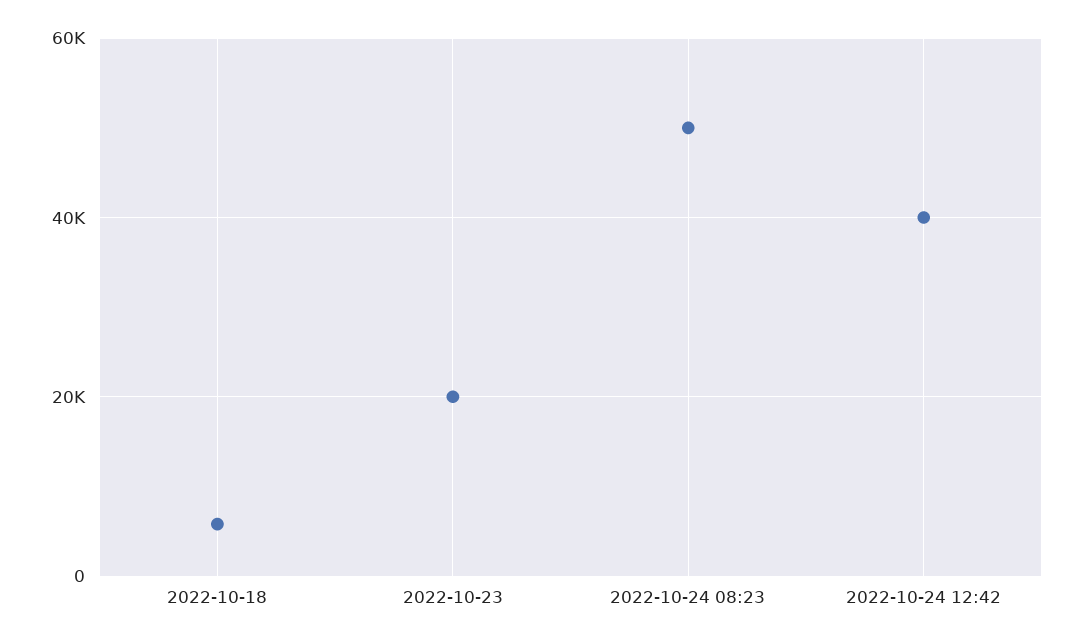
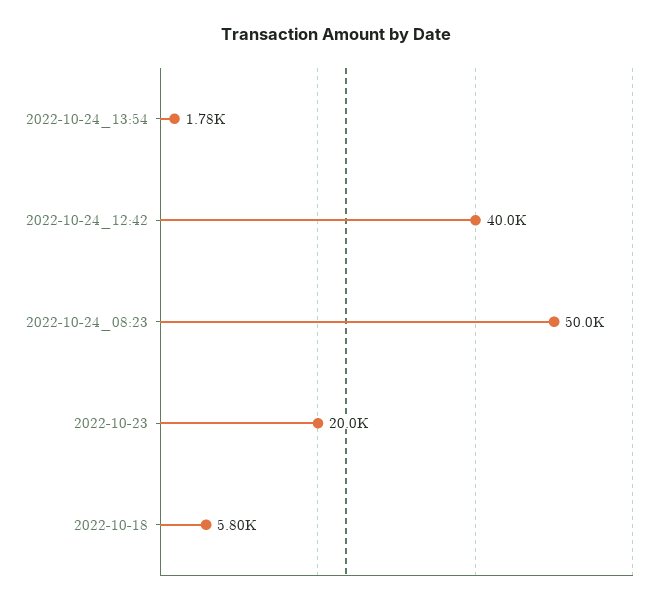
2022-10-24_13:54: none -> 1780

